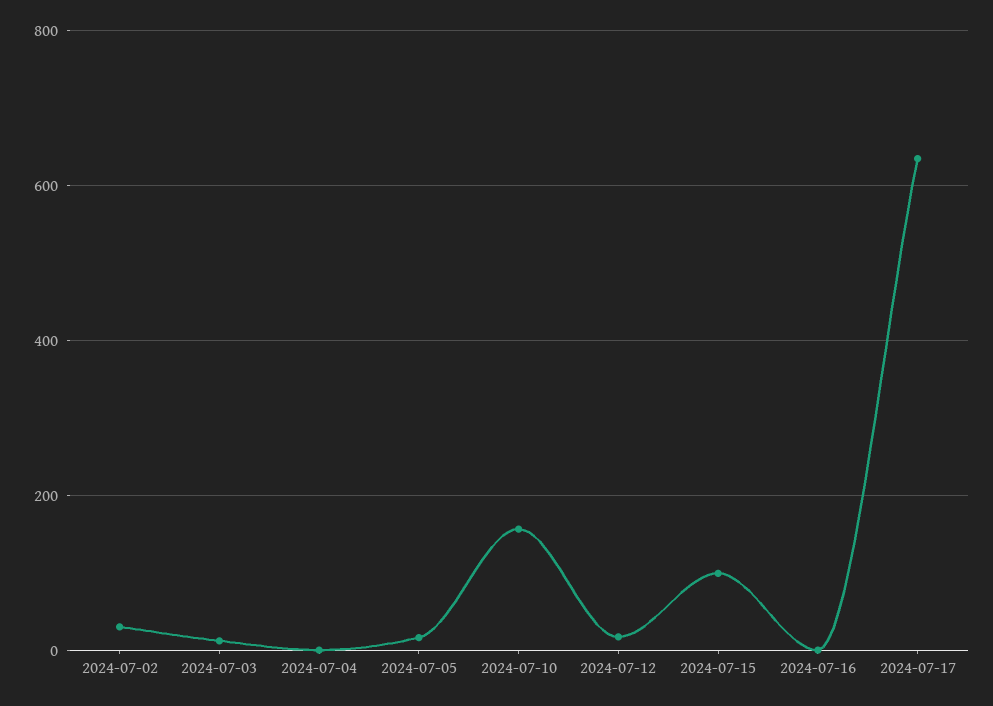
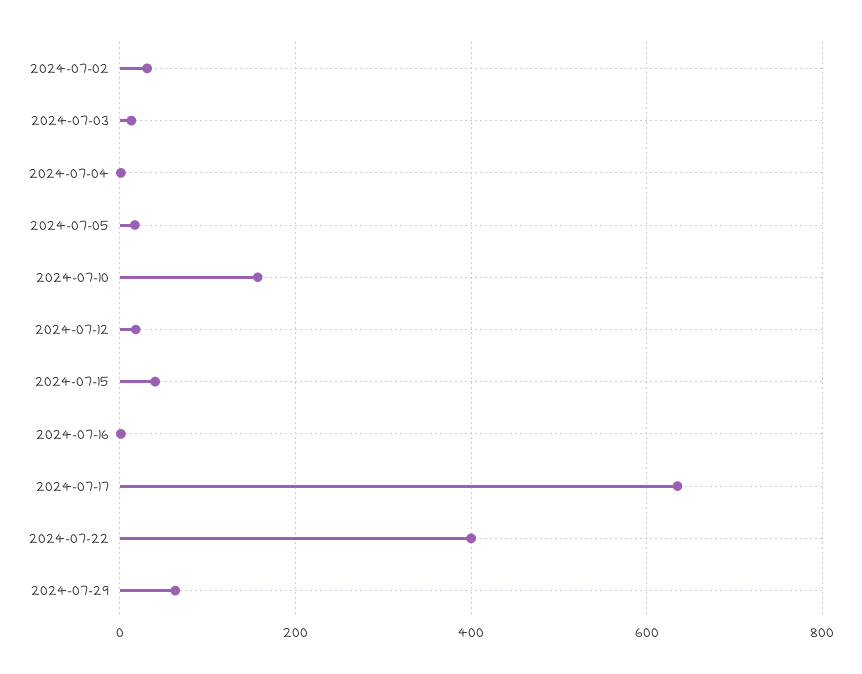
2024-07-15: 100 -> 40
2024-07-22: none -> 400
2024-07-29: none -> 60

